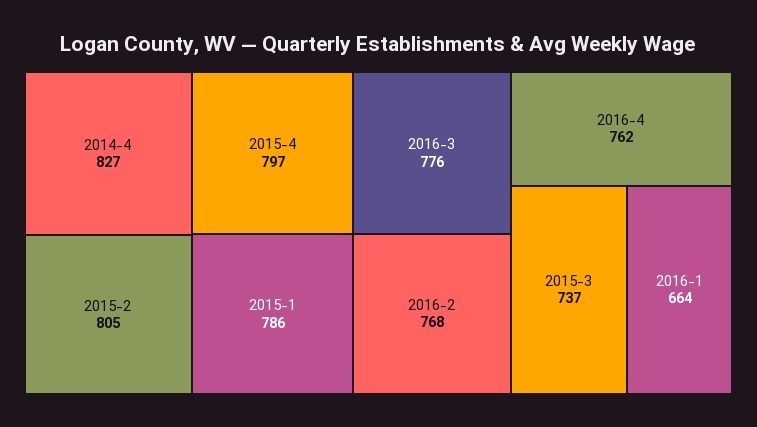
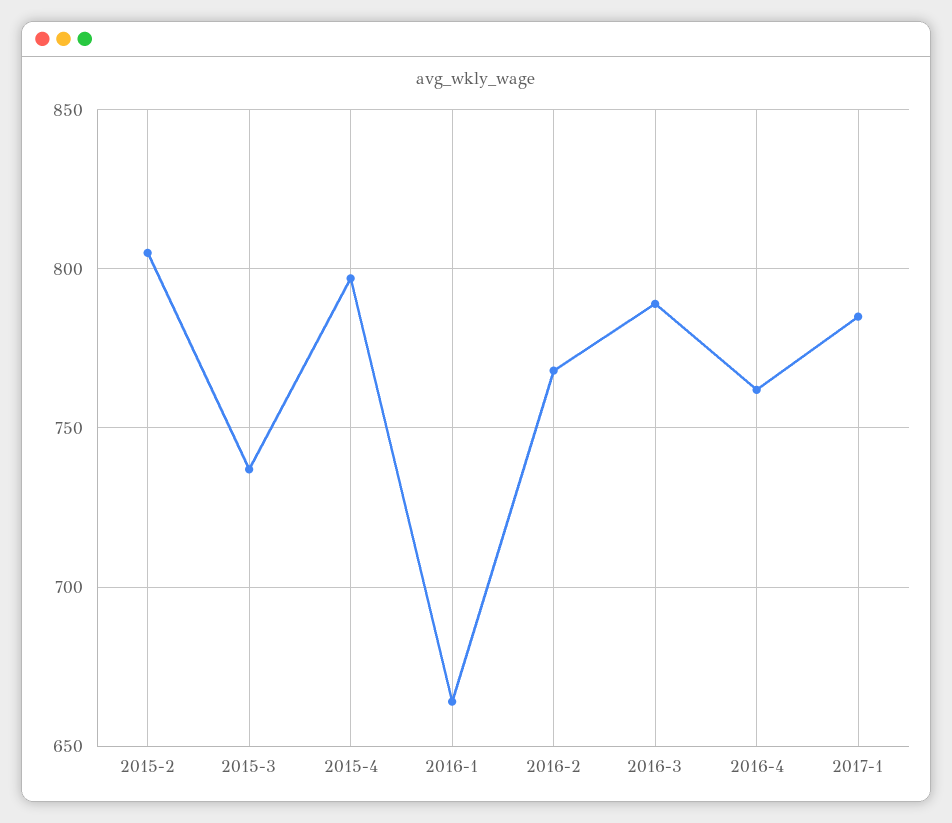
2014-4: 827 -> none
2015-1: 786 -> none
2016-3: 776 -> 790
2017-1: none -> 785

